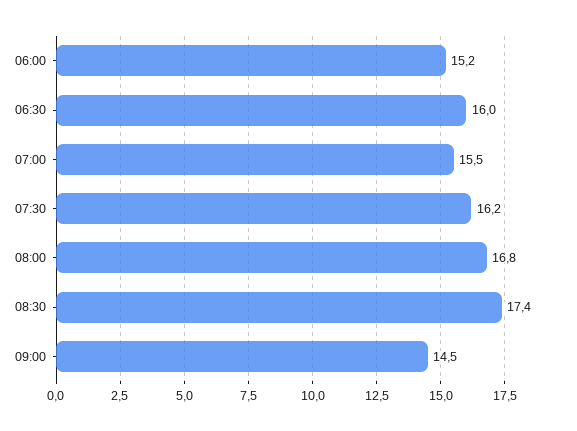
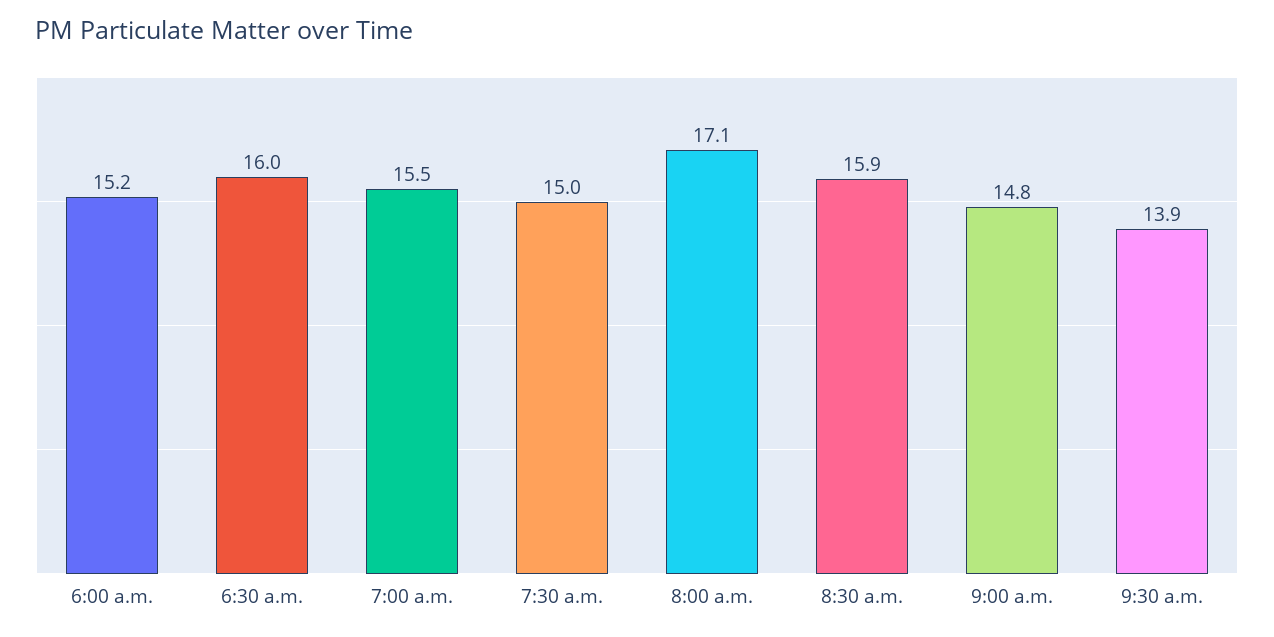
07:30: 16.2 -> 15
08:00: 16.8 -> 17.1
08:30: 17.4 -> 15.9
09:00: 14.5 -> 14.8
9:30 a.m.: none -> 13.9

